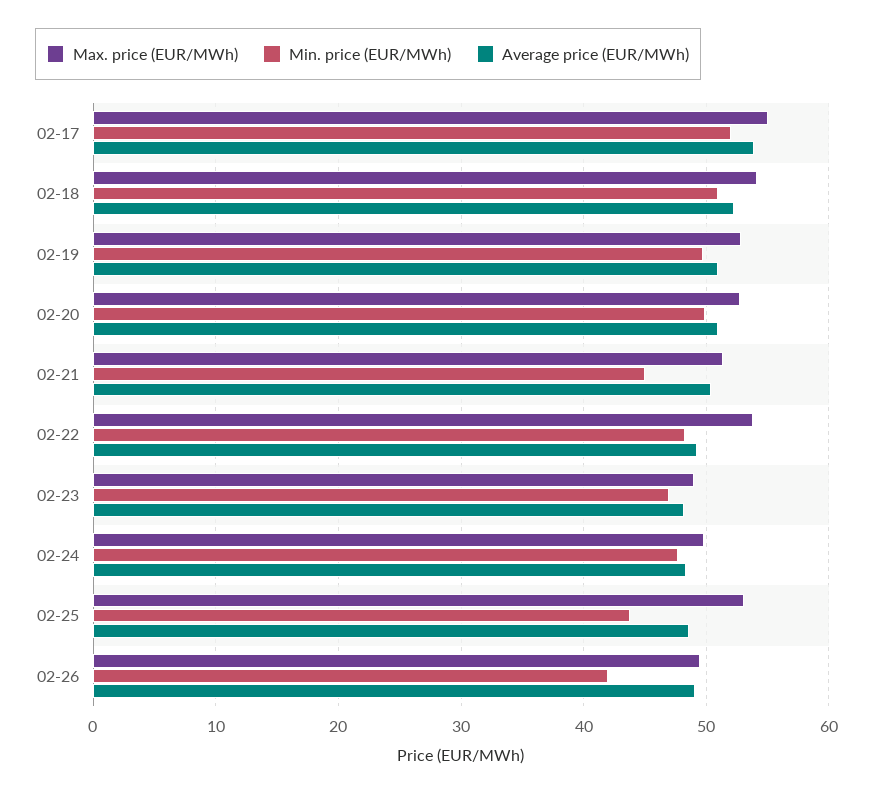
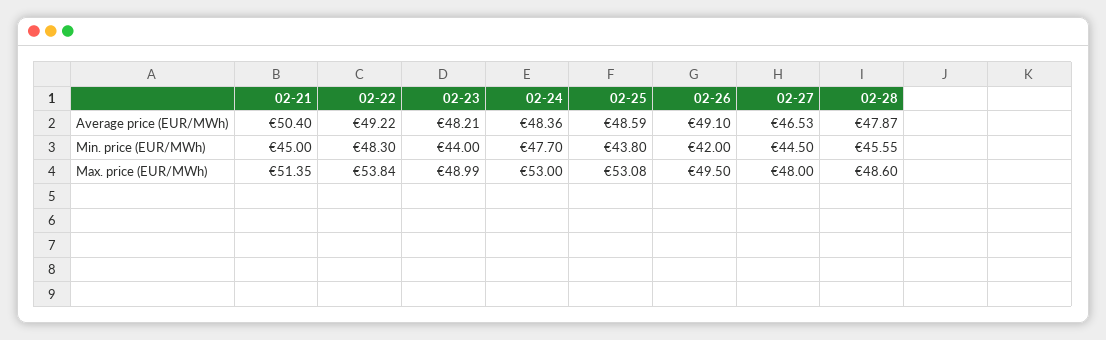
Max. price (EUR/MWh), 02-17: 55 -> none
Min. price (EUR/MWh), 02-17: 52 -> none
Average price (EUR/MWh), 02-17: 54 -> none
Max. price (EUR/MWh), 02-18: 54 -> none
Min. price (EUR/MWh), 02-18: 51 -> none
Average price (EUR/MWh), 02-18: 52 -> none
Max. price (EUR/MWh), 02-19: 53 -> none
Min. price (EUR/MWh), 02-19: 50 -> none
Average price (EUR/MWh), 02-19: 51 -> none
Max. price (EUR/MWh), 02-20: 53 -> none
Min. price (EUR/MWh), 02-20: 50 -> none
Average price (EUR/MWh), 02-20: 51 -> none
Min. price (EUR/MWh), 02-23: 47 -> 44
Max. price (EUR/MWh), 02-24: 50 -> 53
Average price (EUR/MWh), 02-27: none -> 46.53
Average price (EUR/MWh), 02-28: none -> 47.87
Min. price (EUR/MWh), 02-27: none -> 44.5
Min. price (EUR/MWh), 02-28: none -> 45.55
Max. price (EUR/MWh), 02-27: none -> 48
Max. price (EUR/MWh), 02-28: none -> 48.6

